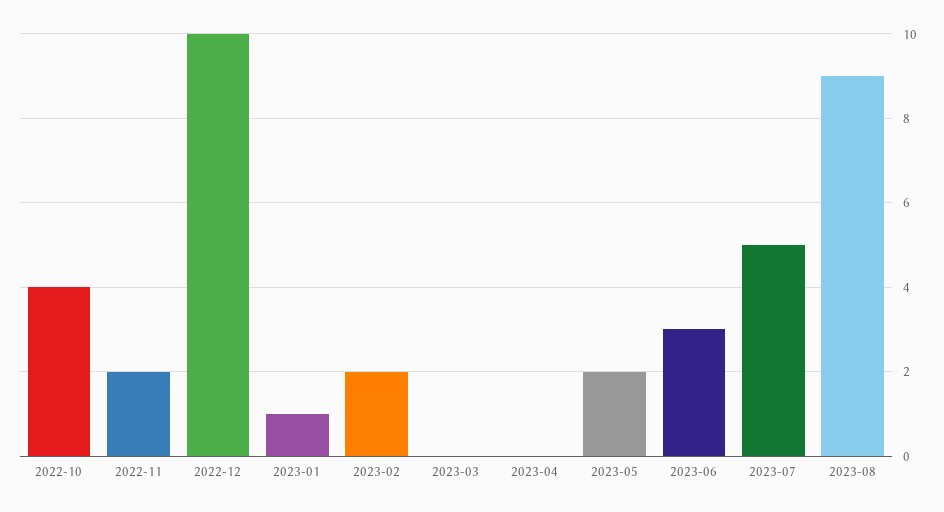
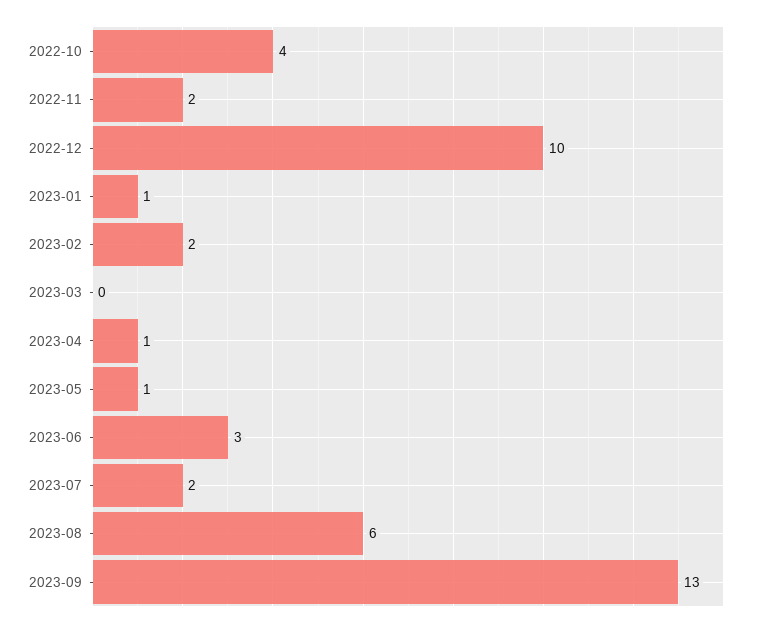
2023-04: 0 -> 1
2023-05: 2 -> 1
2023-07: 5 -> 2
2023-08: 9 -> 6
2023-09: none -> 13

